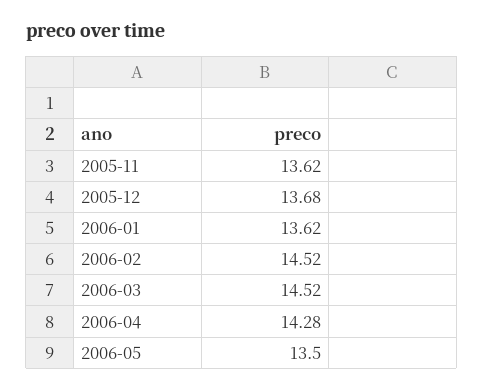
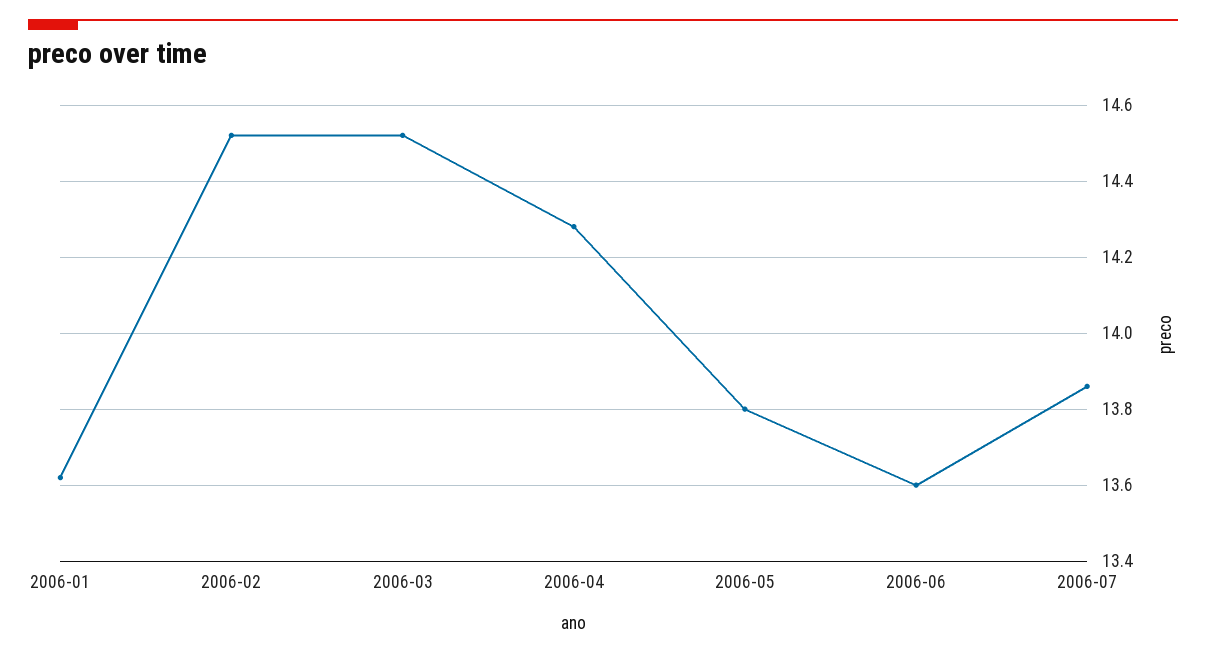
2005-11: 13.62 -> none
2005-12: 13.68 -> none
2006-05: 13.5 -> 13.8
2006-06: none -> 13.6
2006-07: none -> 13.85

